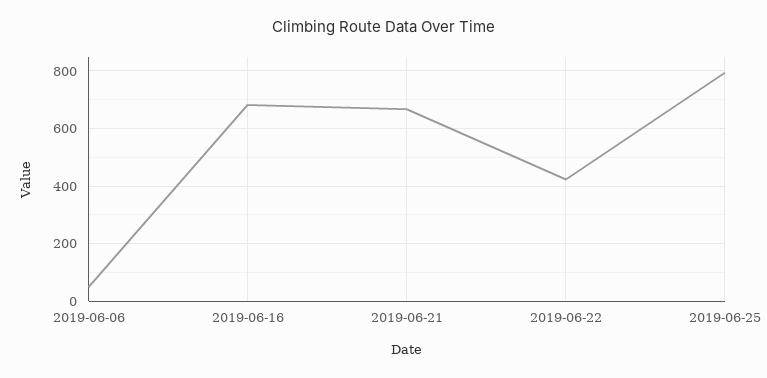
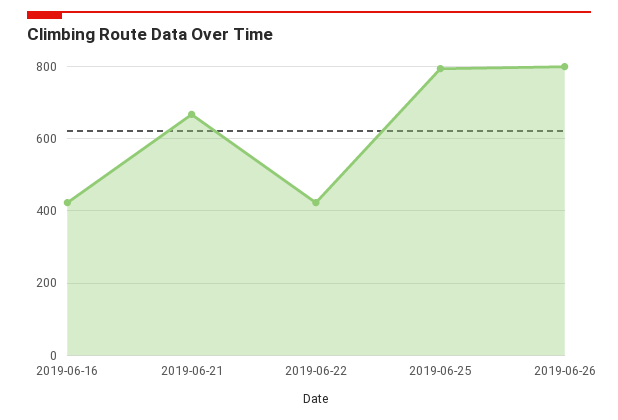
2019-06-06: 50 -> none
2019-06-16: 675 -> 420
2019-06-26: none -> 800

